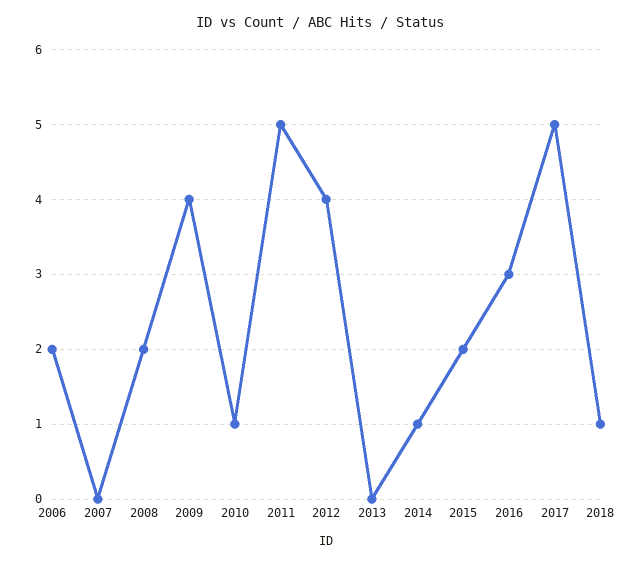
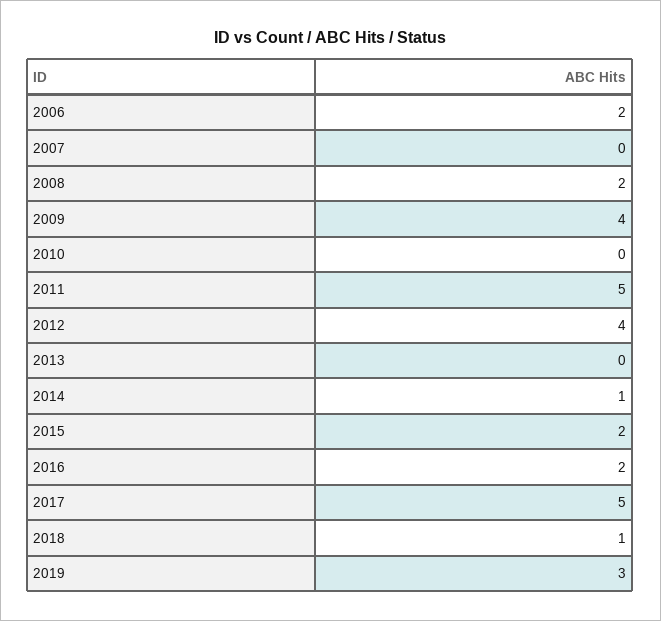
2010: 1 -> 0
2016: 3 -> 2
2019: none -> 3

